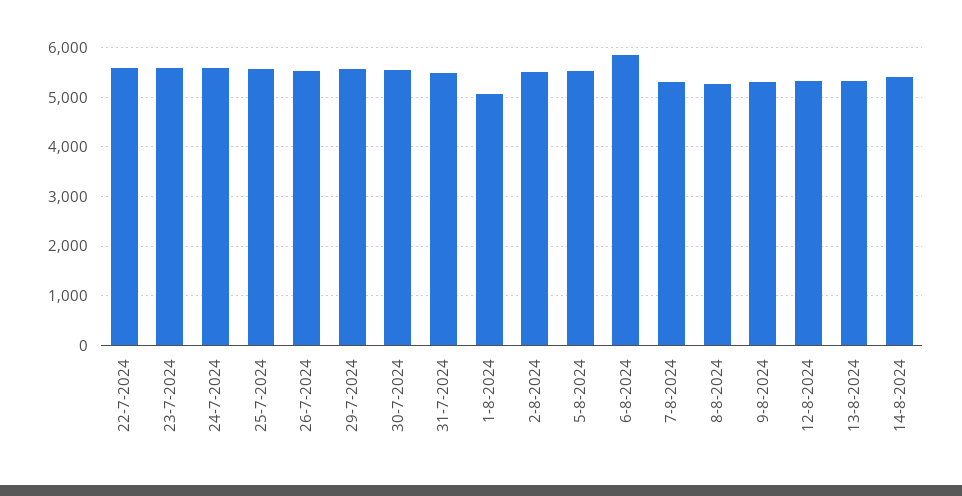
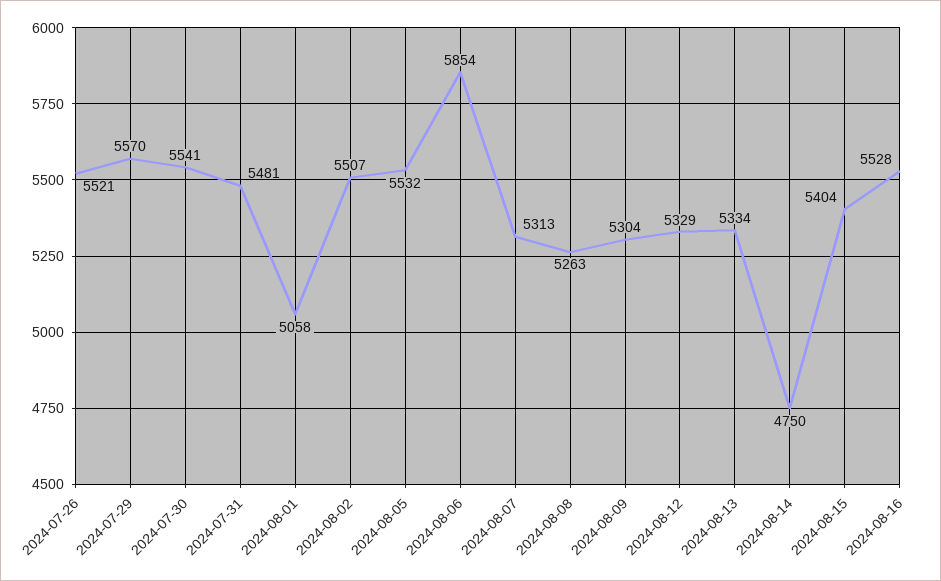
22-7-2024: 5600 -> none
23-7-2024: 5600 -> none
24-7-2024: 5600 -> none
25-7-2024: 5600 -> none
14-8-2024: 5400 -> 4750
2024-08-15: none -> 5404
2024-08-16: none -> 5528

